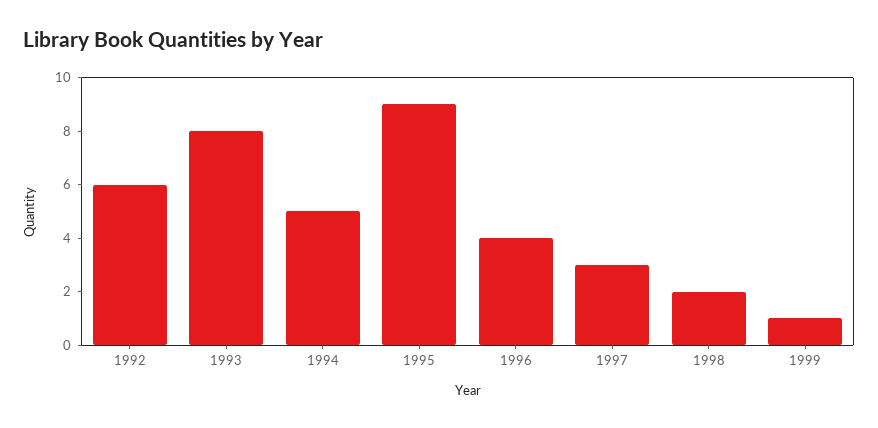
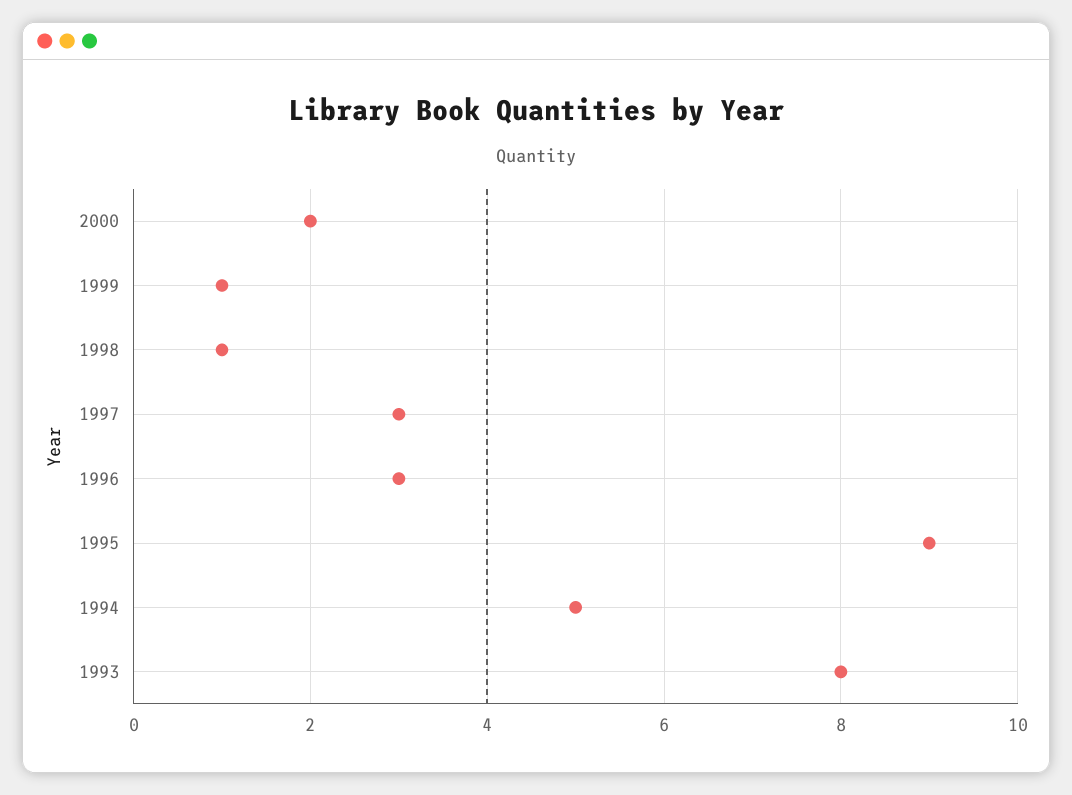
1992: 6 -> none
1996: 4 -> 3
1998: 2 -> 1
2000: none -> 2

